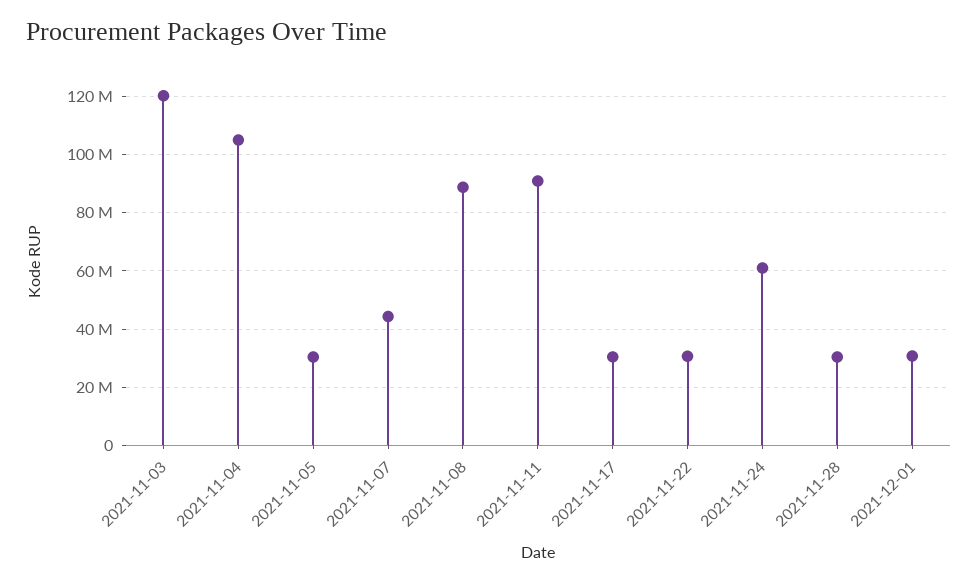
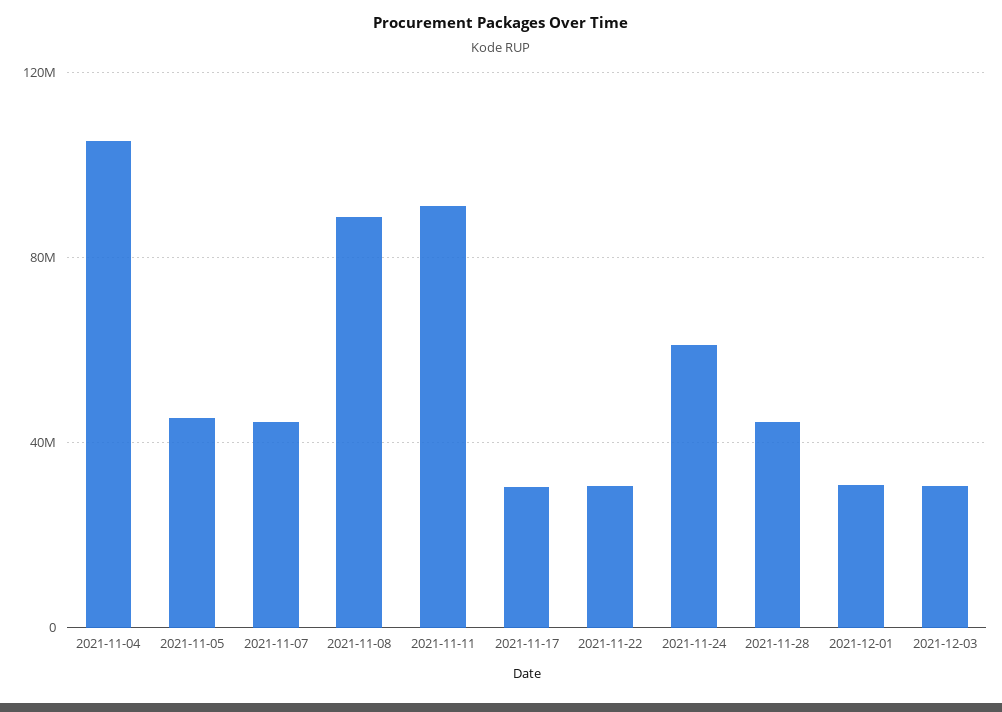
2021-11-03: 120000000 -> none
2021-11-05: 30000000 -> 45000000
2021-11-28: 30000000 -> 45000000
2021-12-03: none -> 30000000

